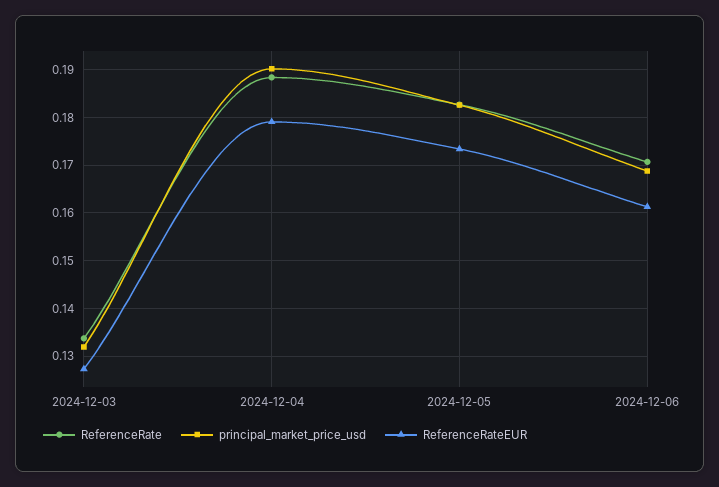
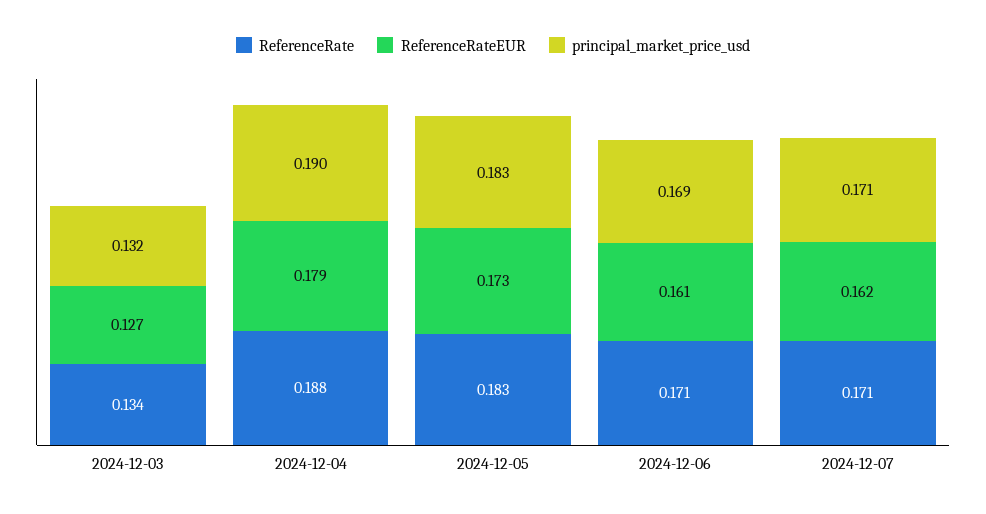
ReferenceRate, 2024-12-07: none -> 0.171
ReferenceRateEUR, 2024-12-07: none -> 0.162
principal_market_price_usd, 2024-12-07: none -> 0.171

